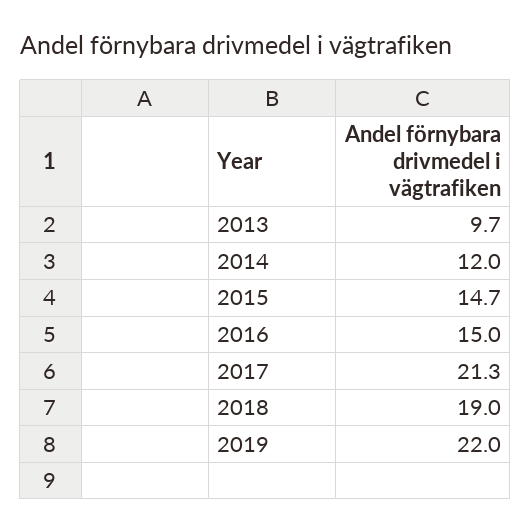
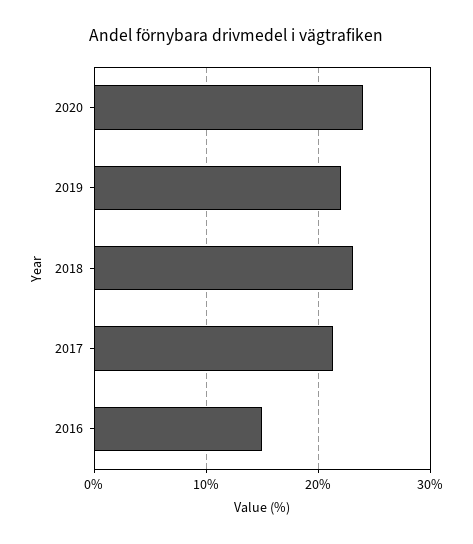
2013: 9.7 -> none
2014: 12 -> none
2015: 14.7 -> none
2018: 19 -> 23
2020: none -> 24

